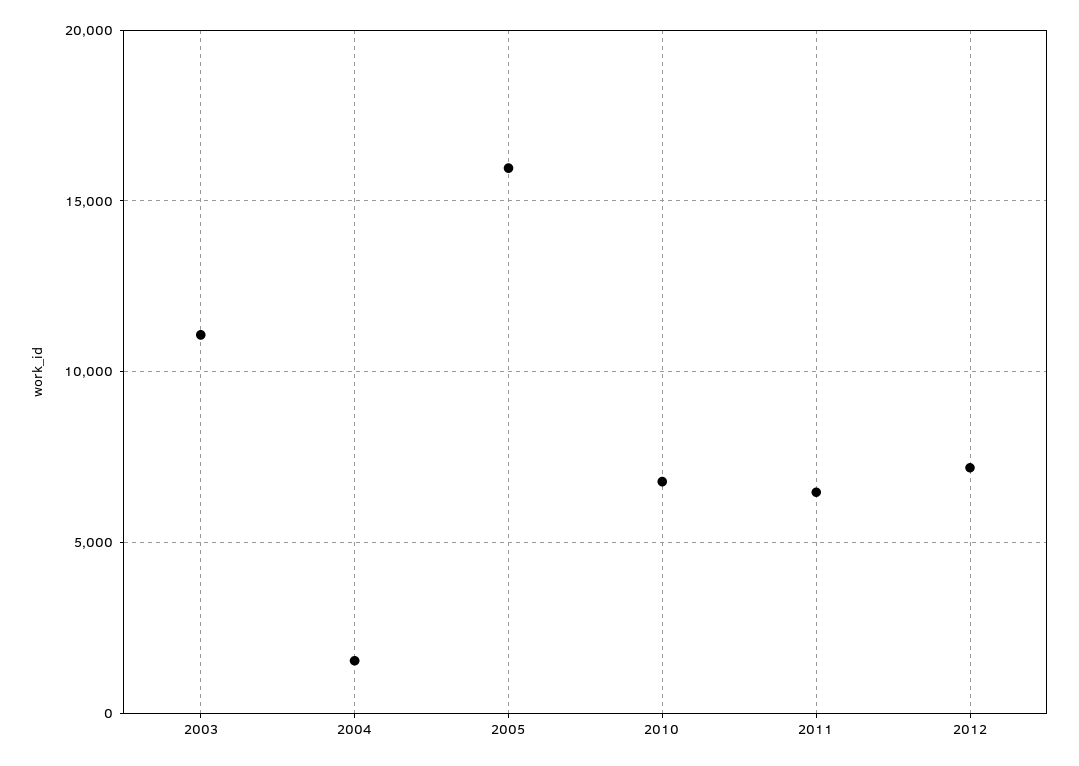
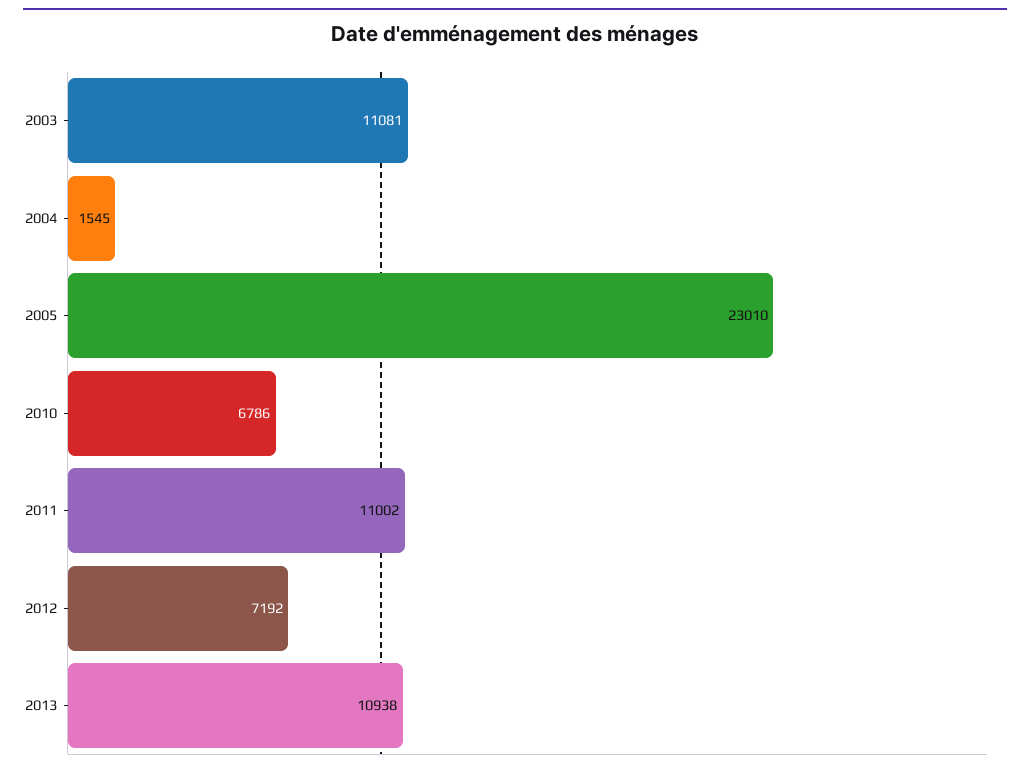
2005: 16000 -> 23010
2011: 6500 -> 11002
2013: none -> 10938

